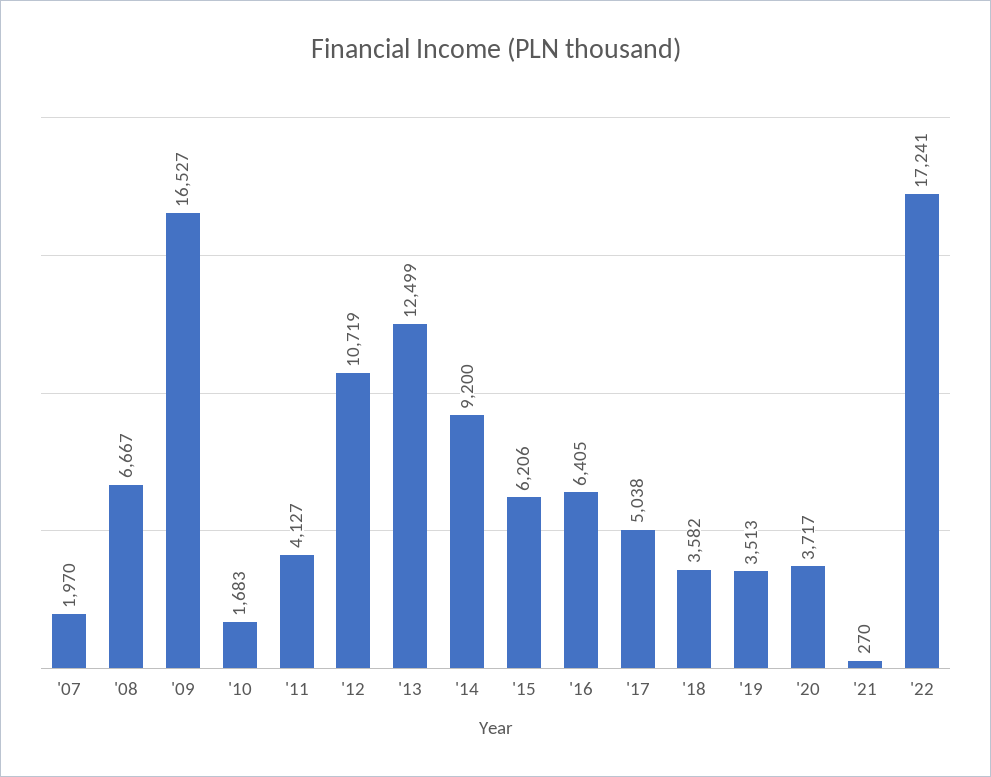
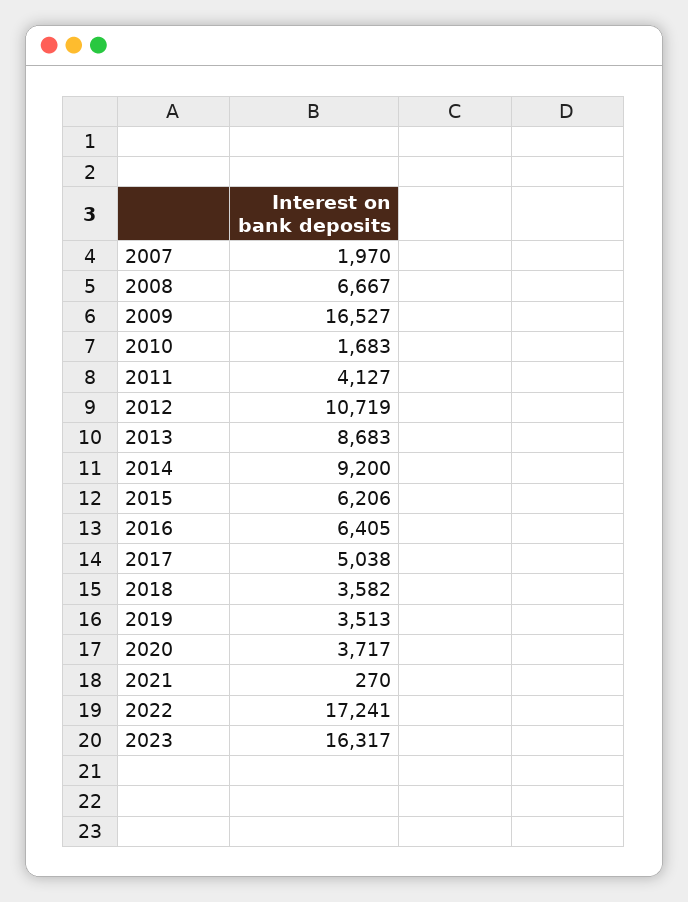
'13: 12499 -> 8683
2023: none -> 16317

